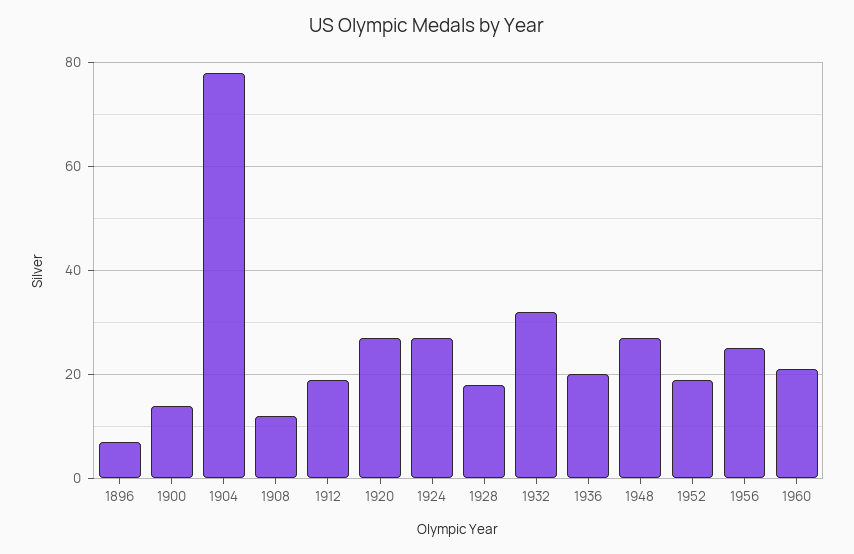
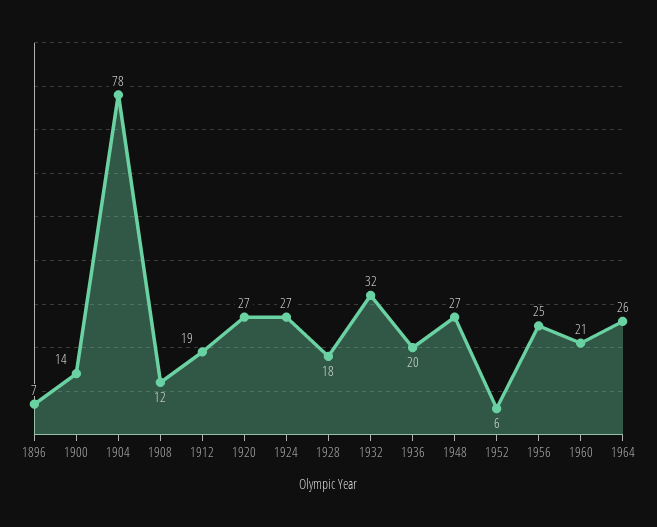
1952: 20 -> 6
1964: none -> 26

